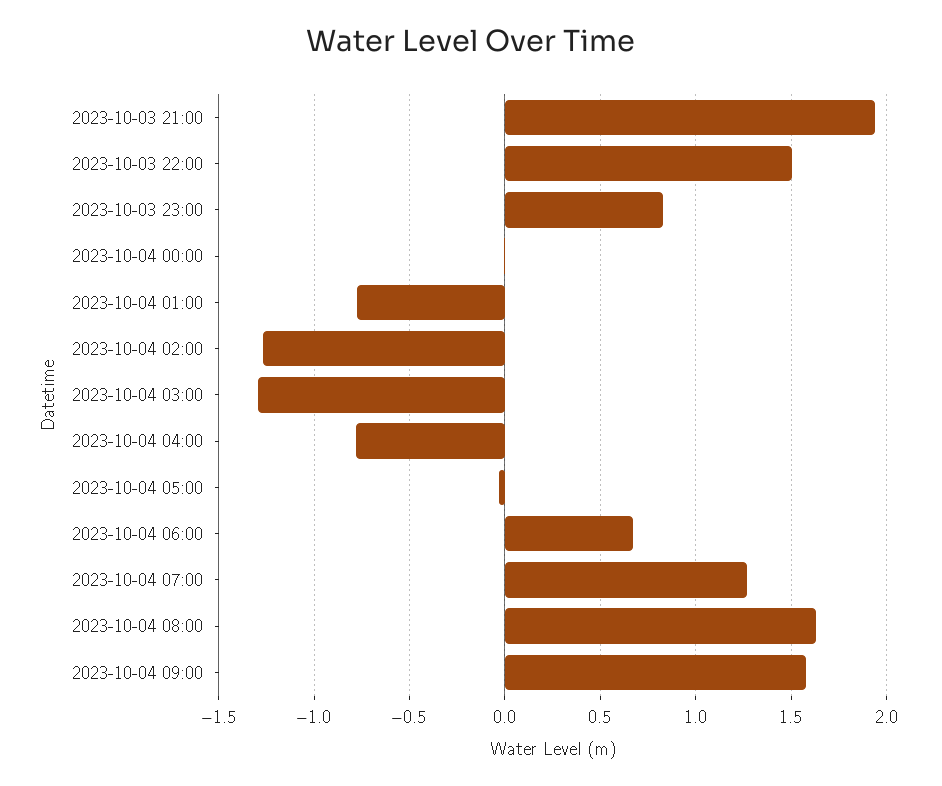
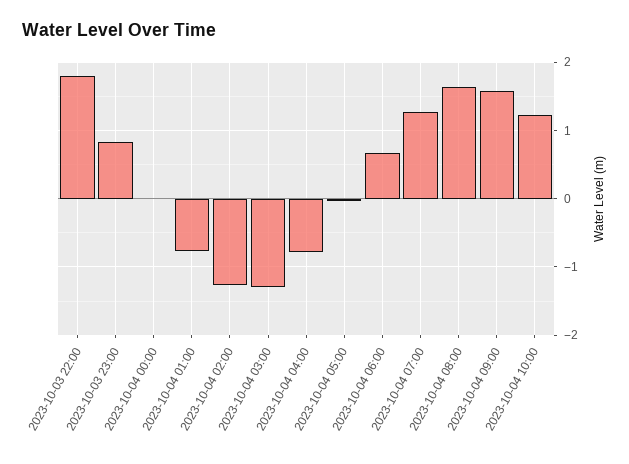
2023-10-03 21:00: 1.95 -> none
2023-10-03 22:00: 1.5 -> 1.8
2023-10-04 10:00: none -> 1.2

